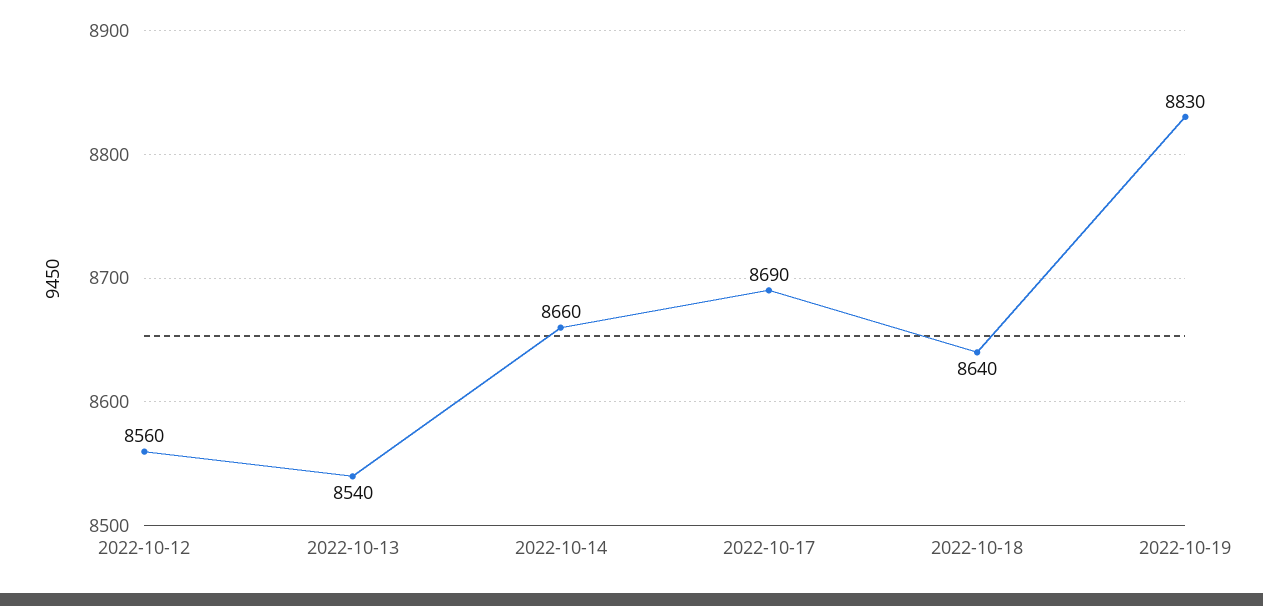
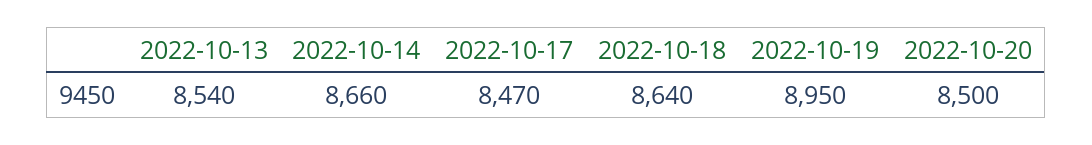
2022-10-12: 8560 -> none
2022-10-17: 8690 -> 8470
2022-10-19: 8830 -> 8950
2022-10-20: none -> 8500

